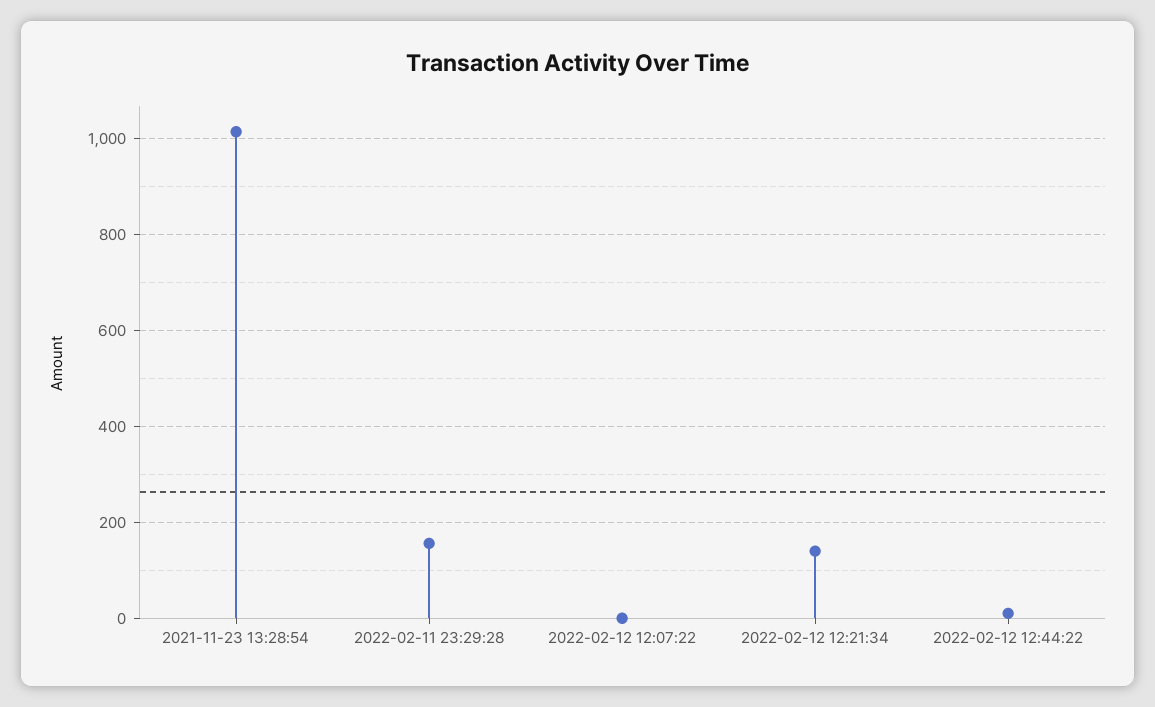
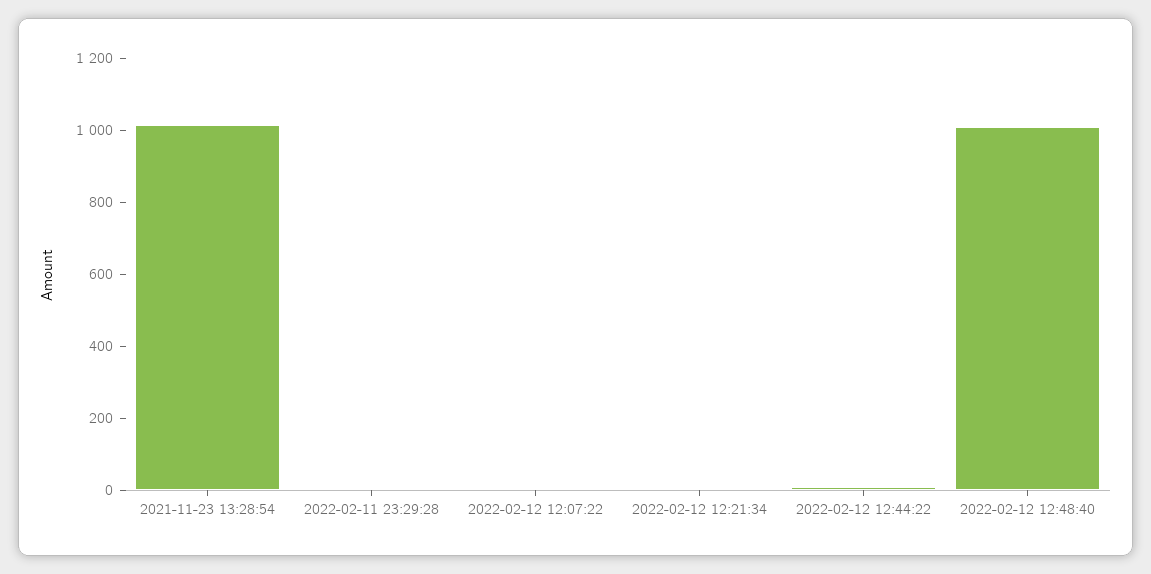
2022-02-11 23:29:28: 160 -> 0
2022-02-12 12:21:34: 140 -> 0
2022-02-12 12:48:40: none -> 1000

